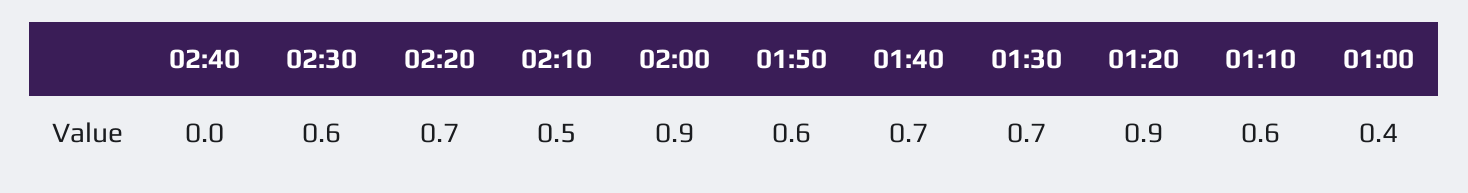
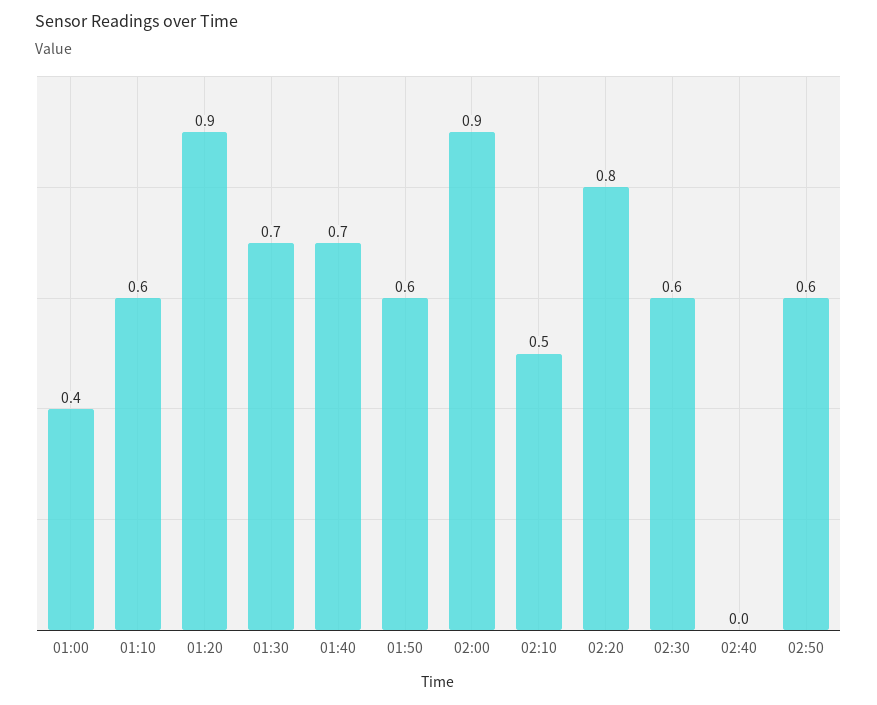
02:20: 0.7 -> 0.8
02:50: none -> 0.6

